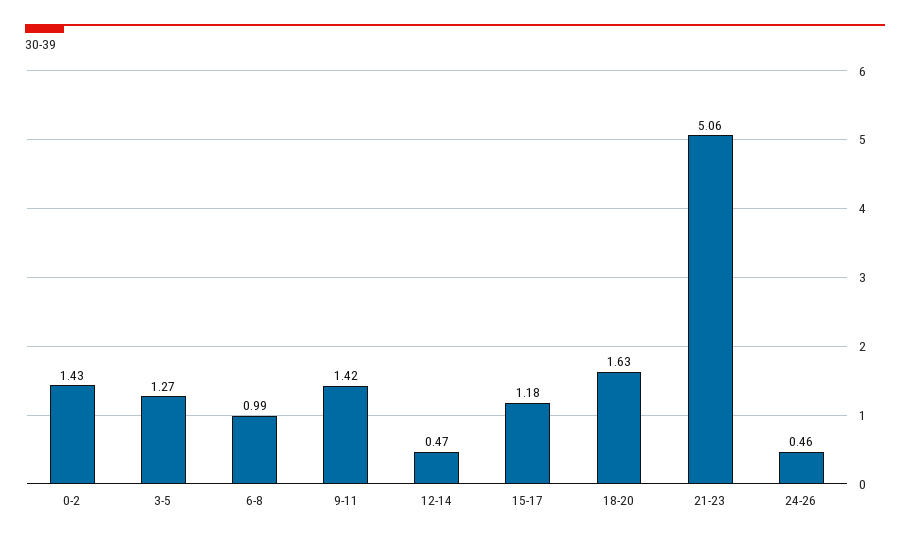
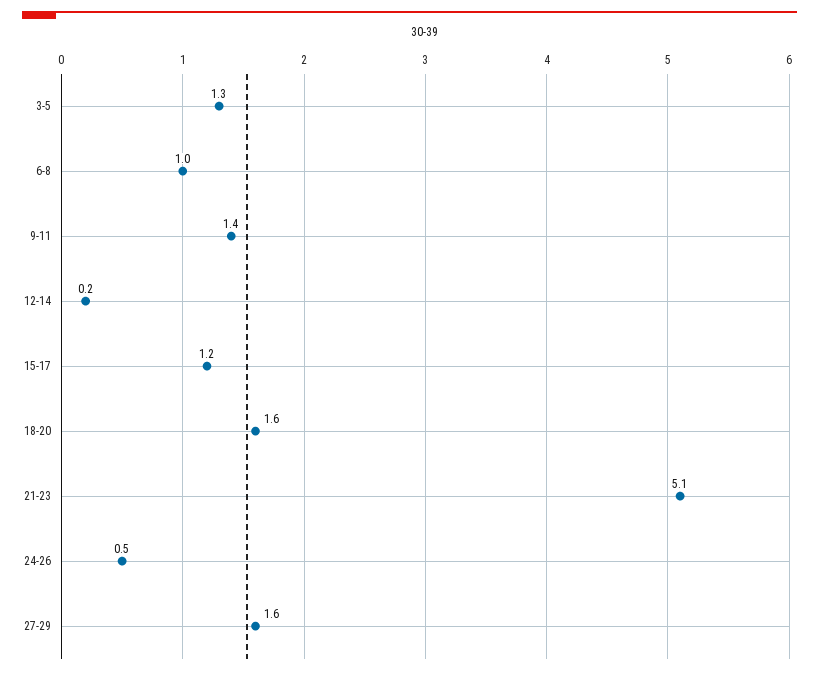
0-2: 1.43 -> none
12-14: 0.47 -> 0.2
27-29: none -> 1.6

